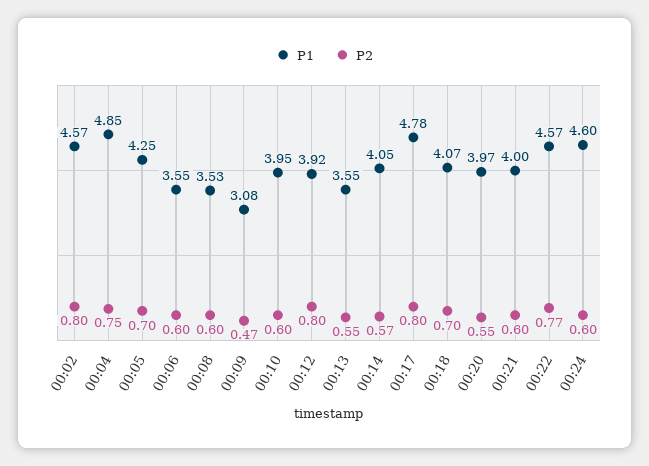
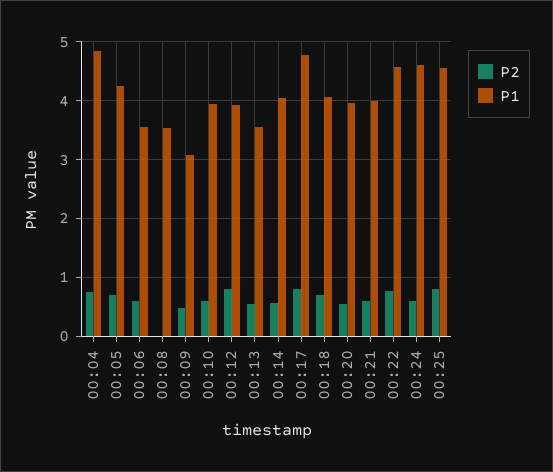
P1, 00:02: 4.57 -> none
P2, 00:02: 0.8 -> none
P2, 00:08: 0.6 -> 0
P2, 00:25: none -> 0.8
P1, 00:25: none -> 4.6

